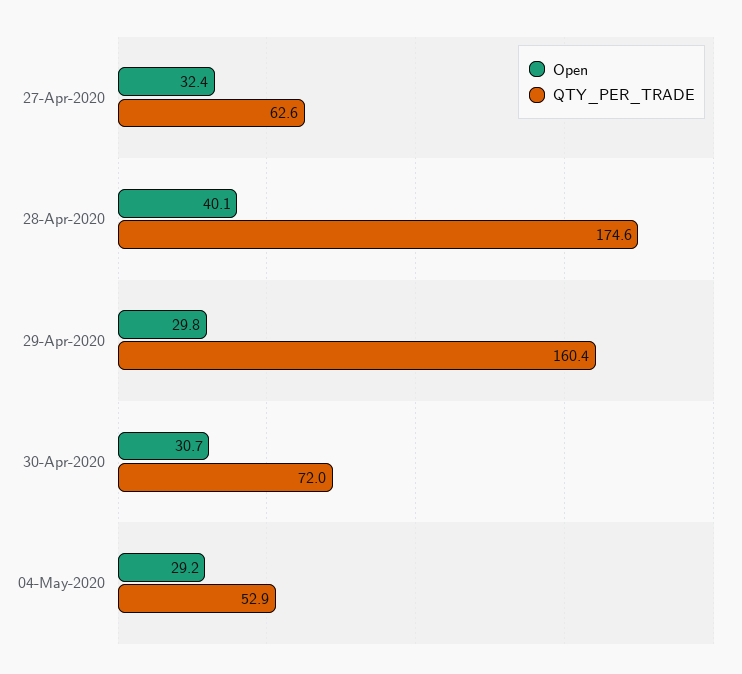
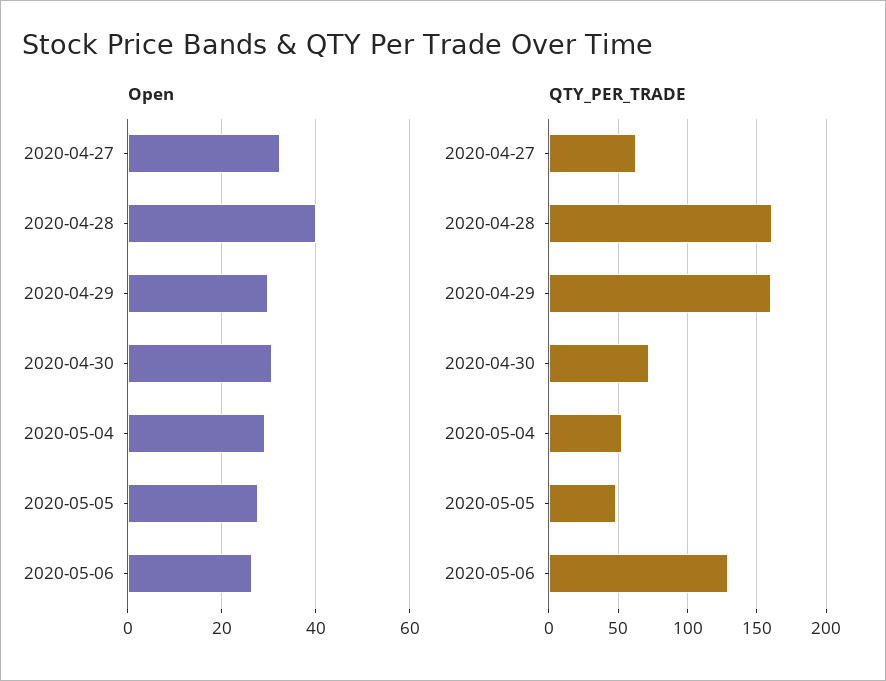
QTY_PER_TRADE, 28-Apr-2020: 174.6 -> 160
Open, 2020-05-05: none -> 28
Open, 2020-05-06: none -> 26
QTY_PER_TRADE, 2020-05-05: none -> 50
QTY_PER_TRADE, 2020-05-06: none -> 130

